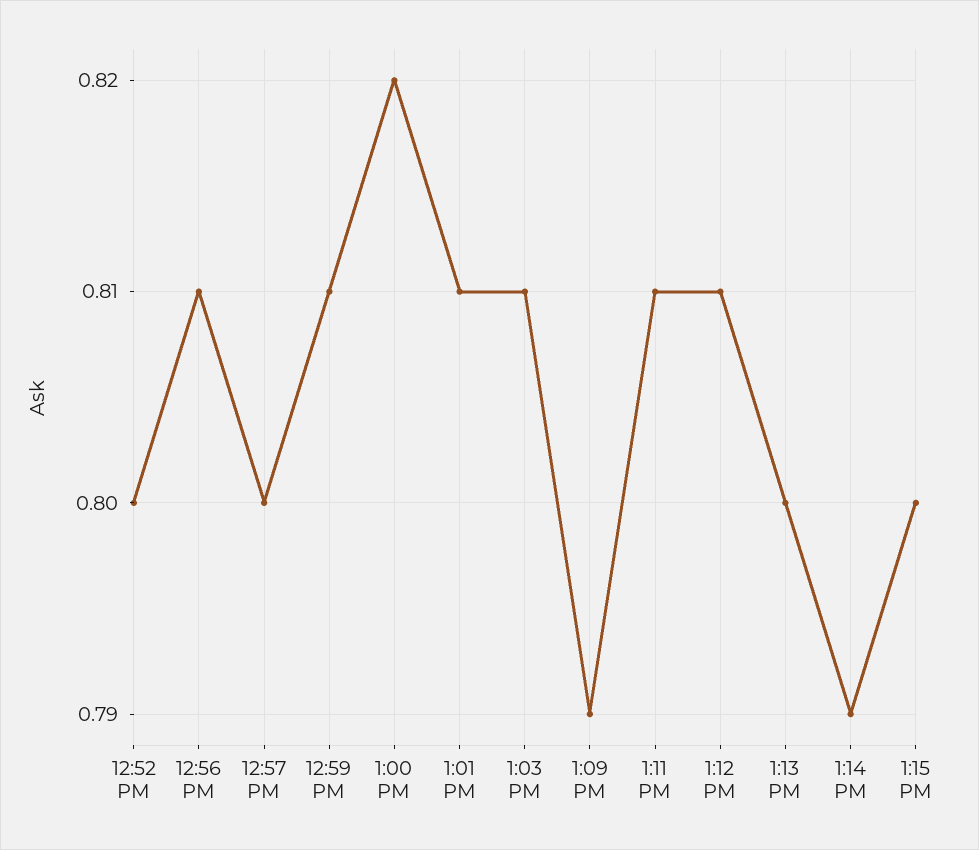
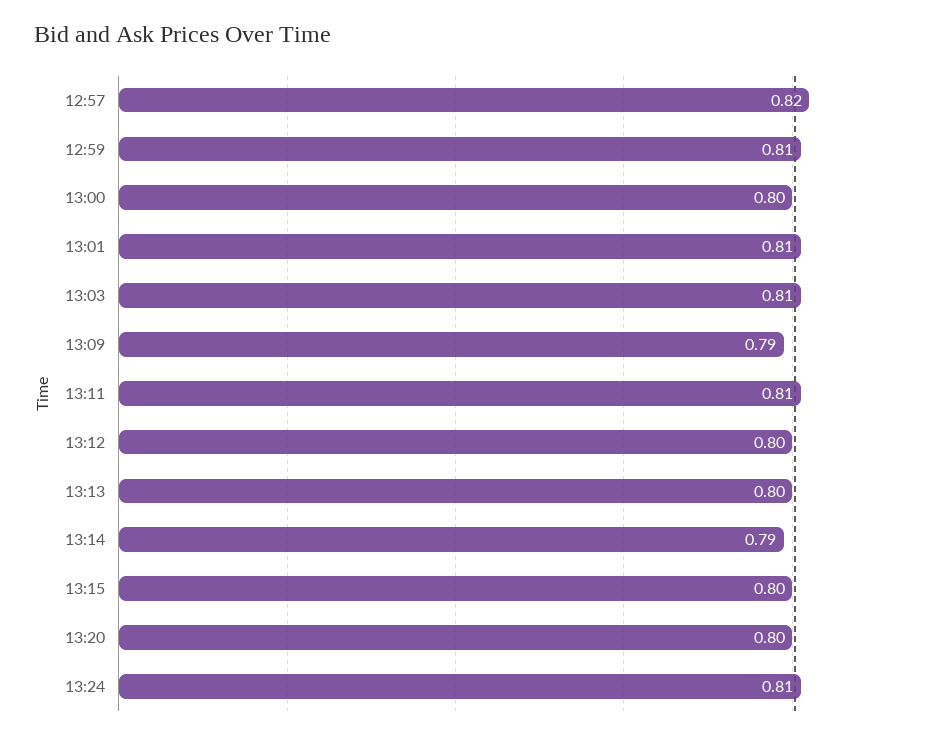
12:52 PM: 0.8 -> none
12:56 PM: 0.81 -> none
12:57 PM: 0.8 -> 0.82
1:00 PM: 0.82 -> 0.8
1:12 PM: 0.81 -> 0.8
13:20: none -> 0.8
13:24: none -> 0.81

